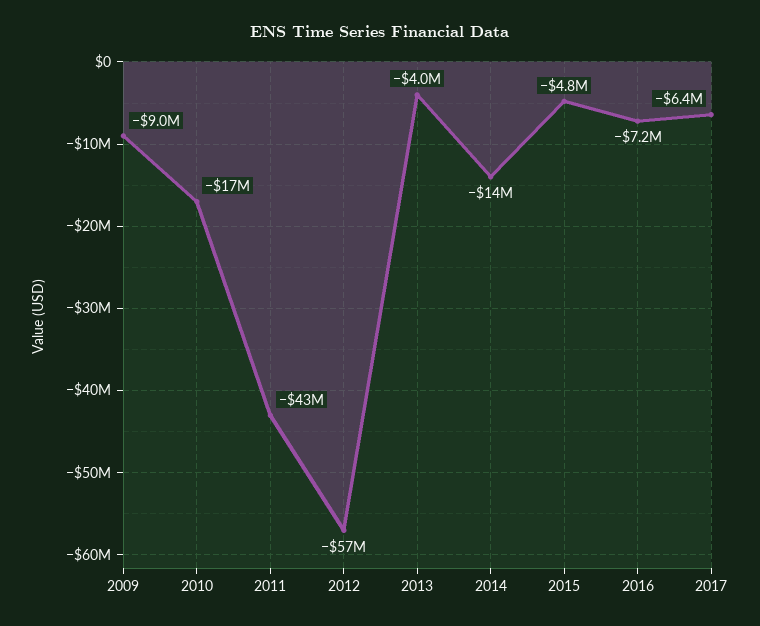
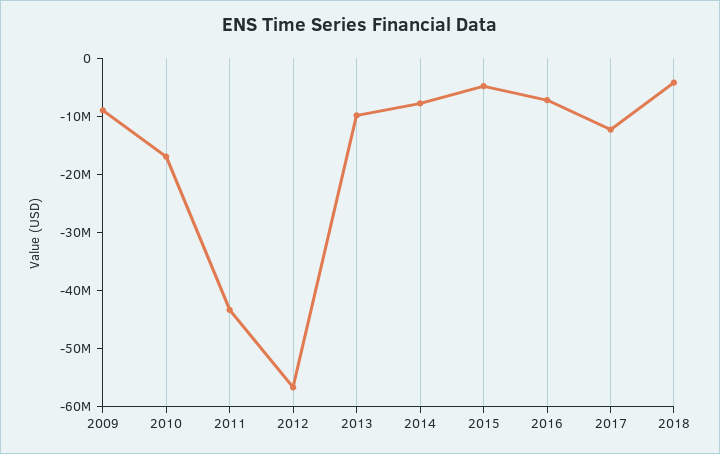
2013: -4000000 -> -10000000
2014: -14000000 -> -8000000
2017: -6400000 -> -12000000
2018: none -> -4000000

